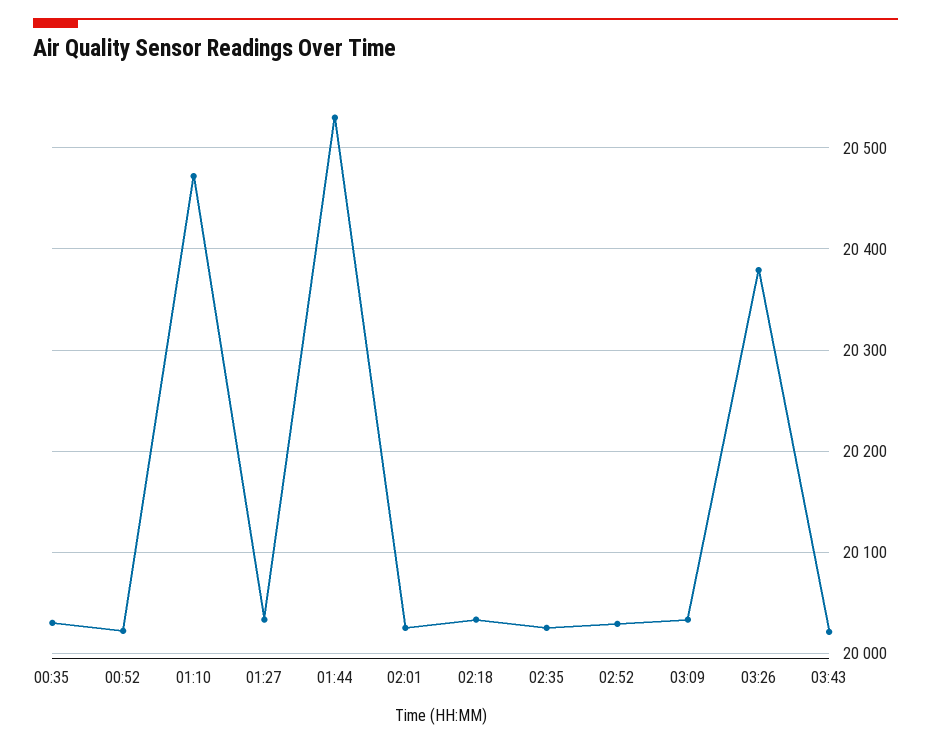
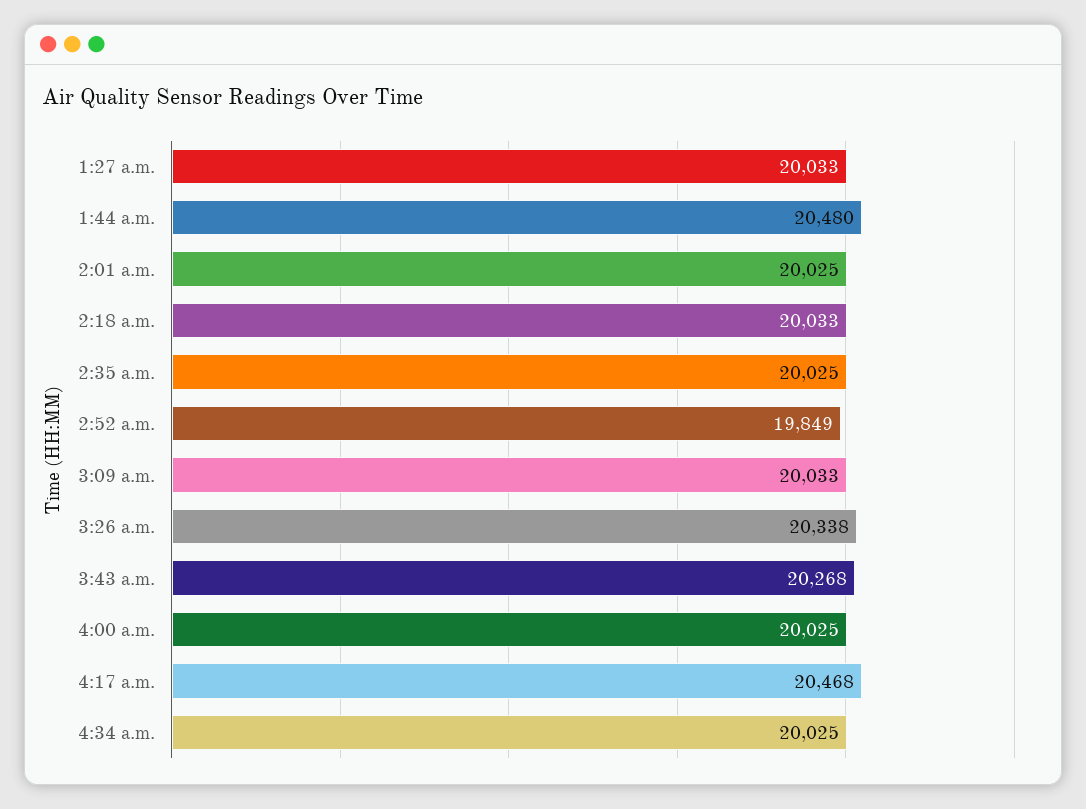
00:35: 20030 -> none
00:52: 20020 -> none
01:10: 20470 -> none
01:44: 20530 -> 20480
02:52: 20030 -> 19849
03:26: 20380 -> 20338
03:43: 20020 -> 20268
4:00 a.m.: none -> 20025
4:17 a.m.: none -> 20468
4:34 a.m.: none -> 20025

